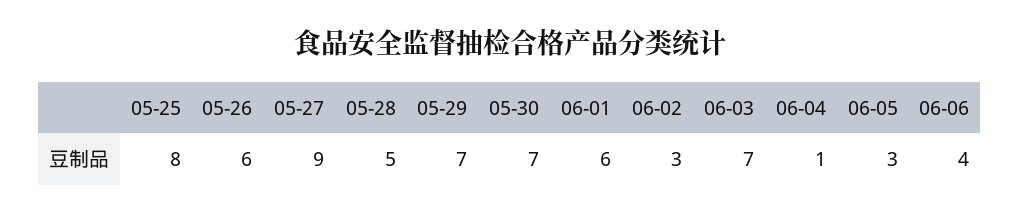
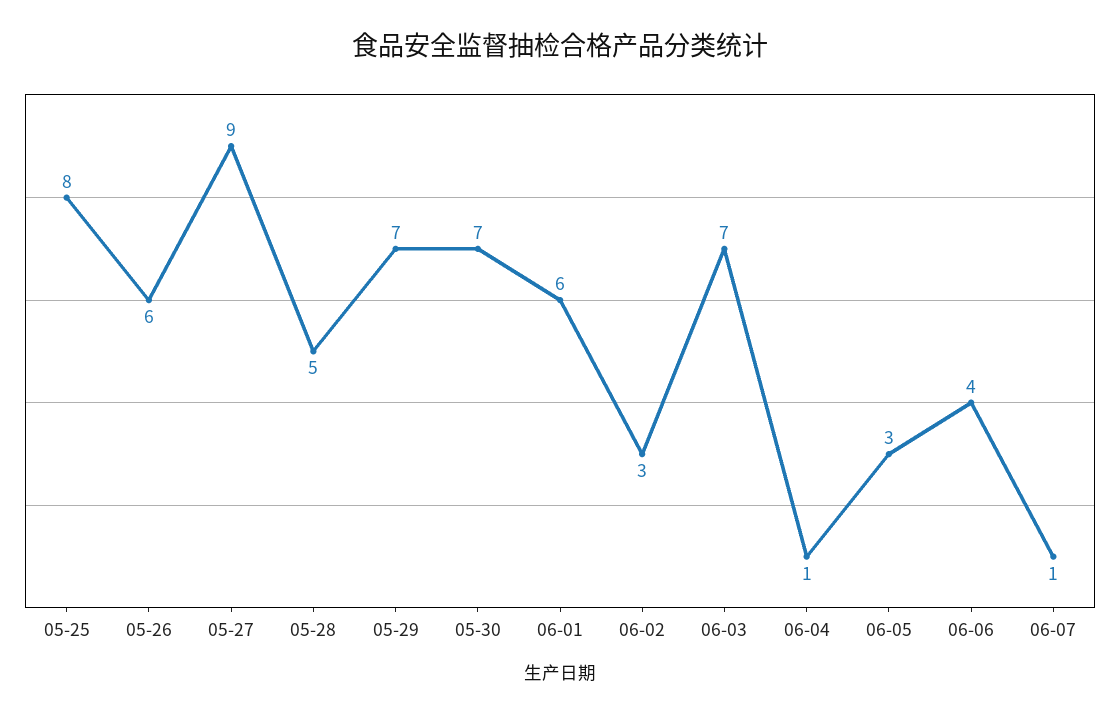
06-07: none -> 1

